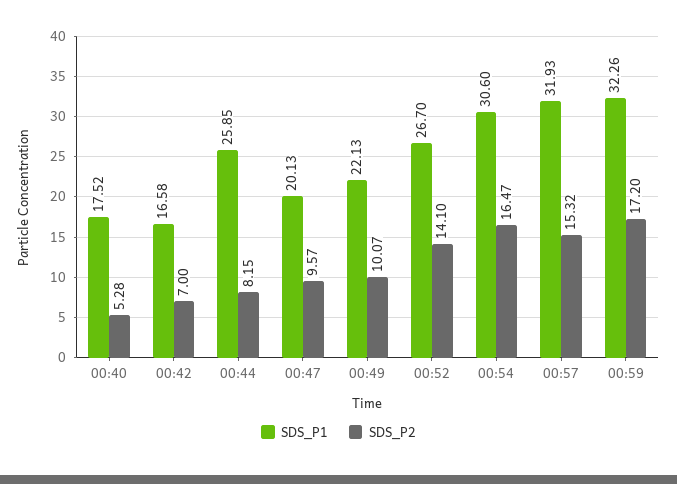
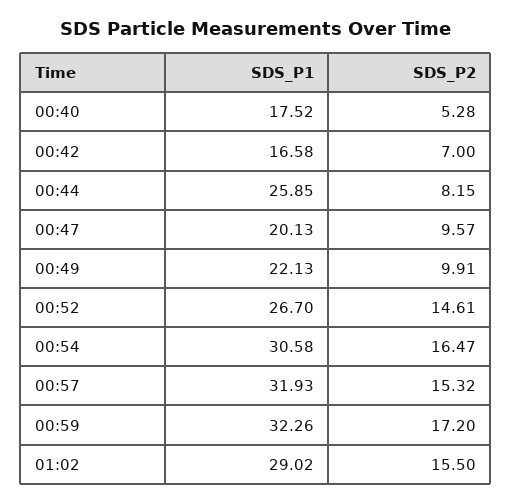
SDS_P2, 00:49: 10.07 -> 9.91
SDS_P2, 00:52: 14.1 -> 14.61
SDS_P1, 00:54: 30.6 -> 30.58
SDS_P1, 01:02: none -> 29.02
SDS_P2, 01:02: none -> 15.5

